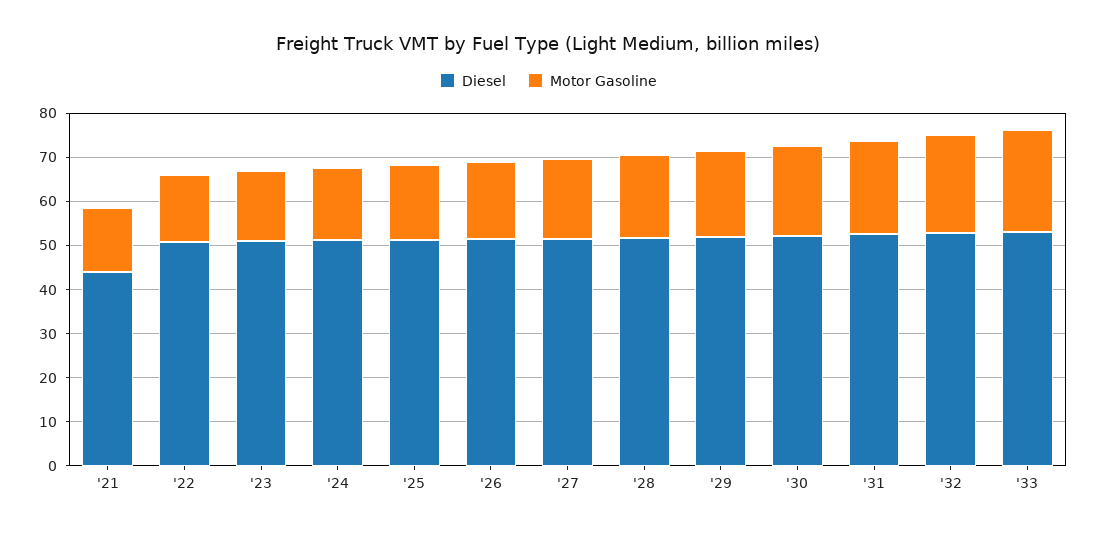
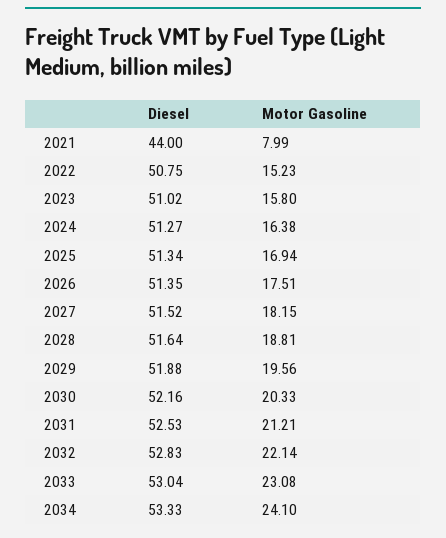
Motor Gasoline, '21: 14 -> 7.99
Diesel, 2034: none -> 53.33
Motor Gasoline, 2034: none -> 24.1

